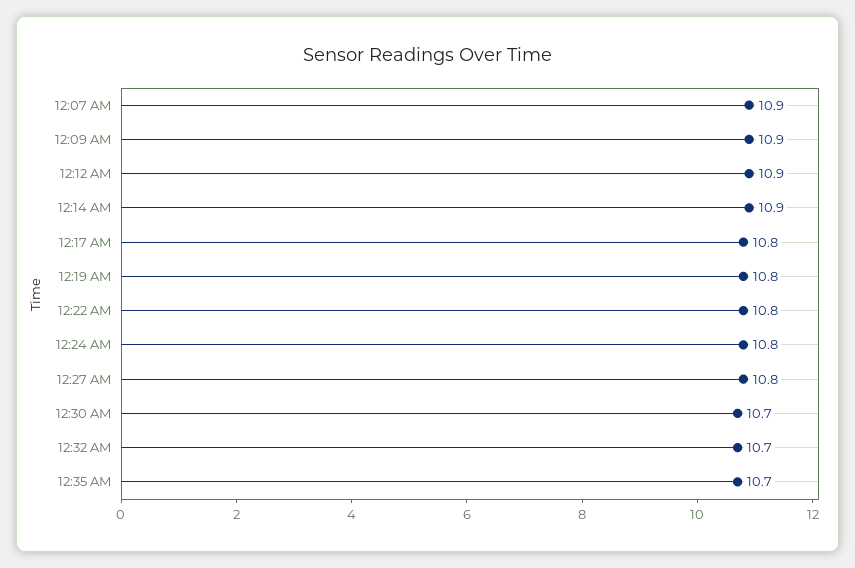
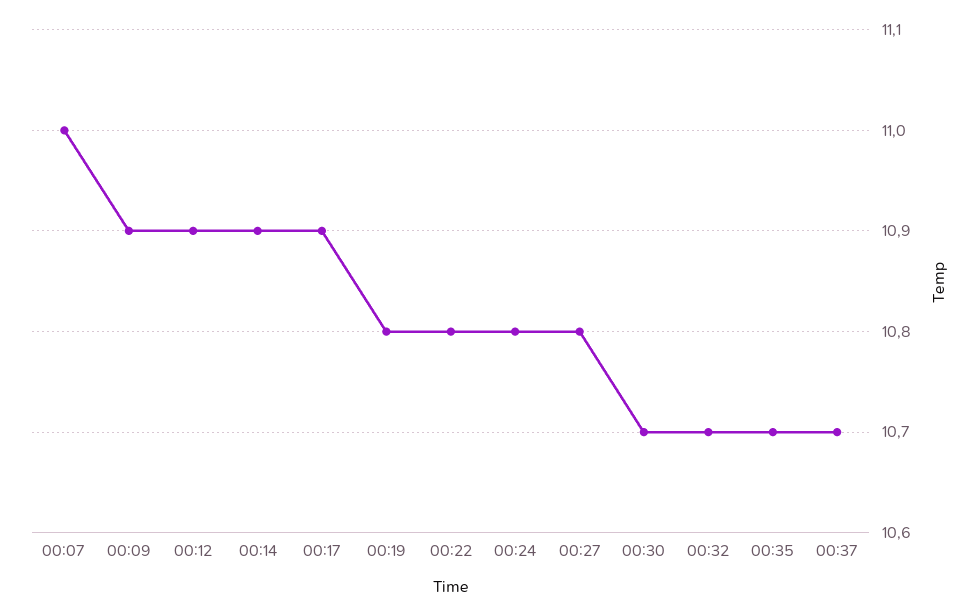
12:07 AM: 10.9 -> 11
12:17 AM: 10.8 -> 10.9
00:37: none -> 10.7

